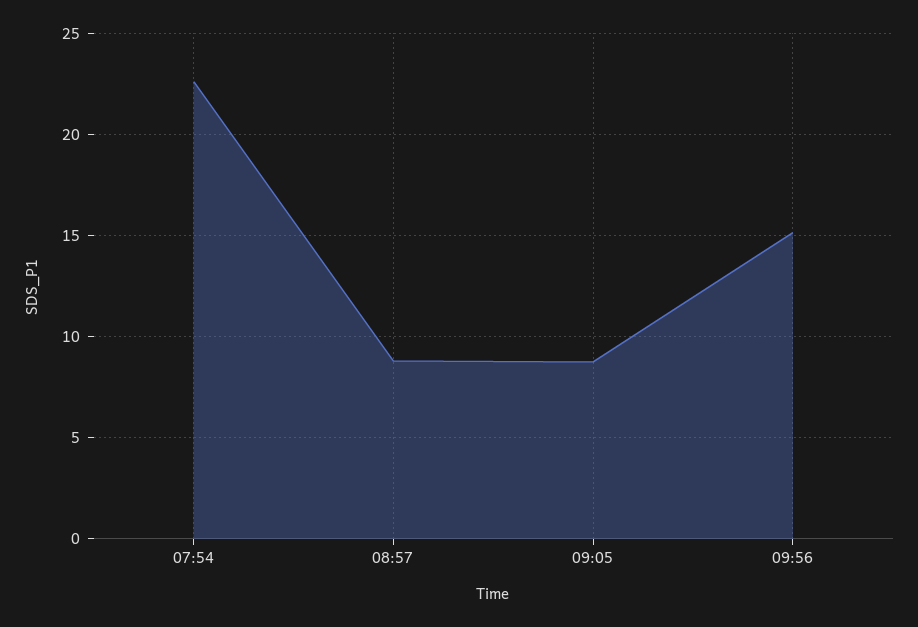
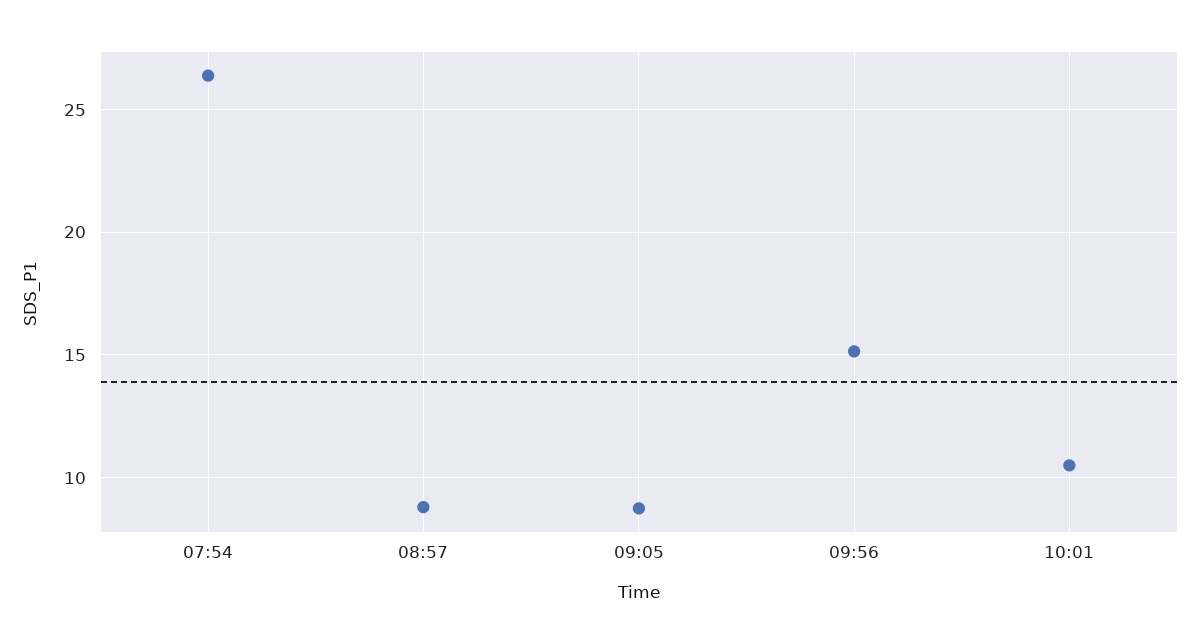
07:54: 22.5 -> 26.5
10:01: none -> 10.5

